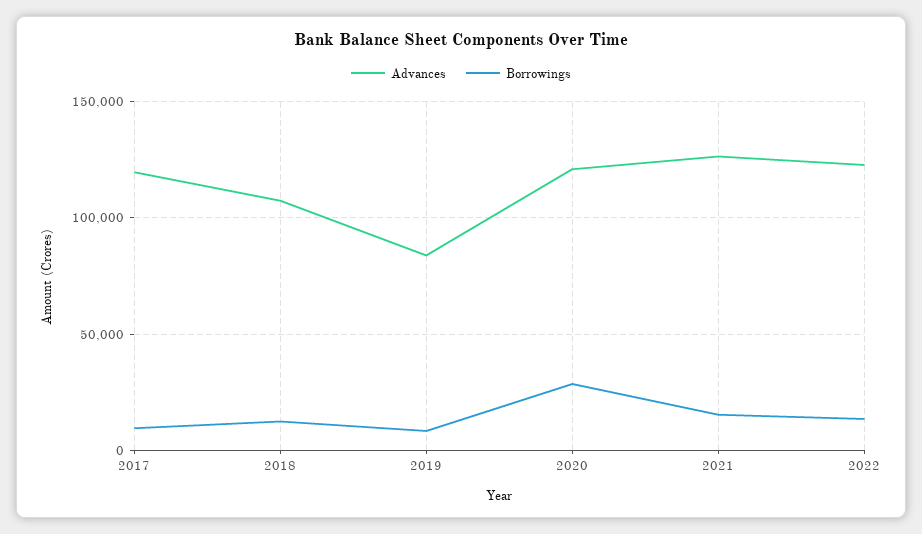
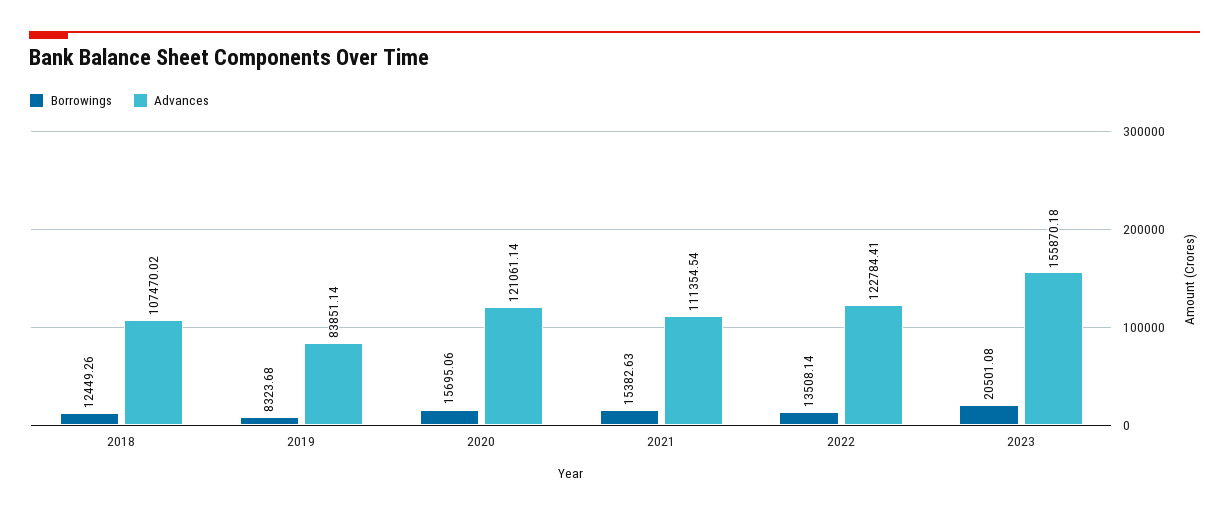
Advances, 2017: 120000 -> none
Borrowings, 2017: 10000 -> none
Borrowings, 2020: 30000 -> 15695.06
Advances, 2021: 125000 -> 111354.54
Borrowings, 2023: none -> 20501.08
Advances, 2023: none -> 155870.18

